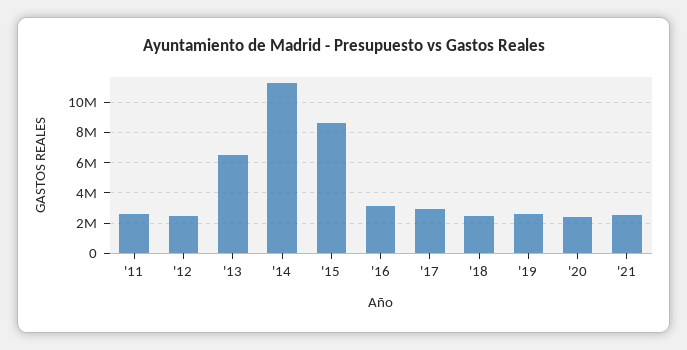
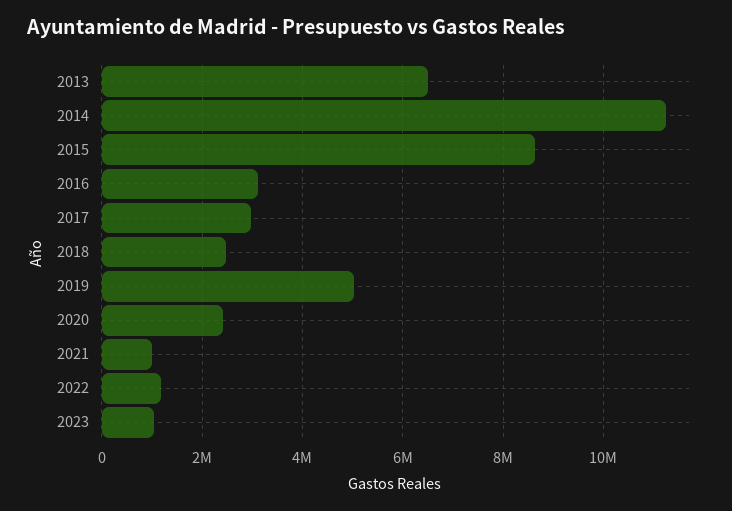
'11: 2500000 -> none
'12: 2500000 -> none
'19: 2500000 -> 5000000
'21: 2500000 -> 1000000
2022: none -> 1200000
2023: none -> 1000000

